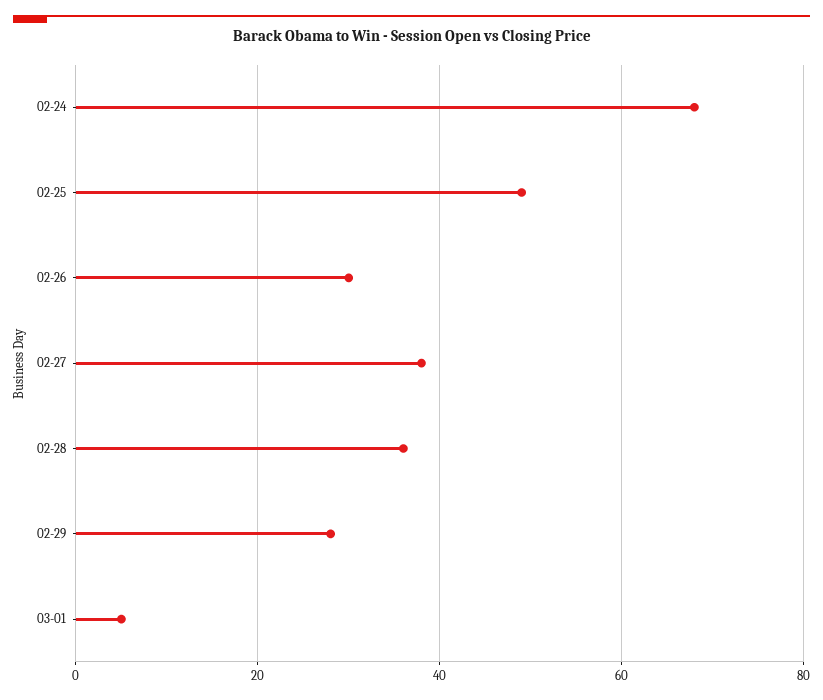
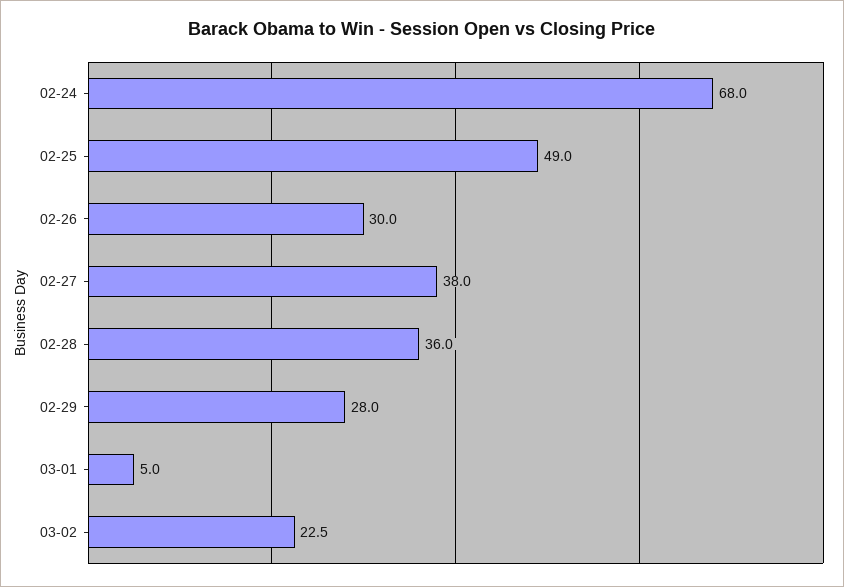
03-02: none -> 22.5

